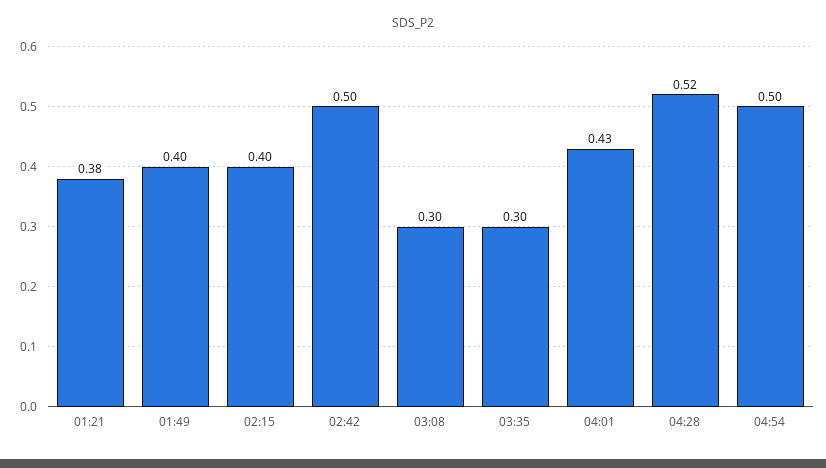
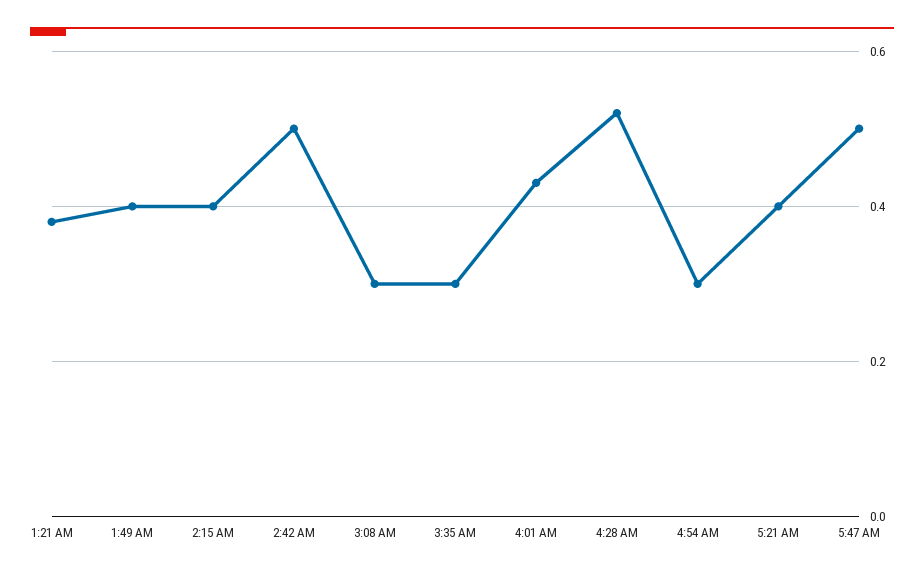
04:54: 0.5 -> 0.3
5:21 AM: none -> 0.4
5:47 AM: none -> 0.5

